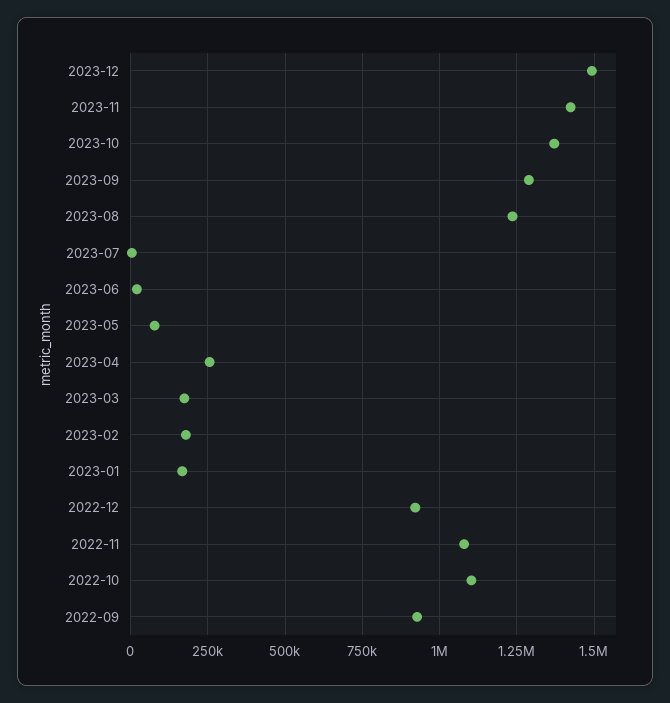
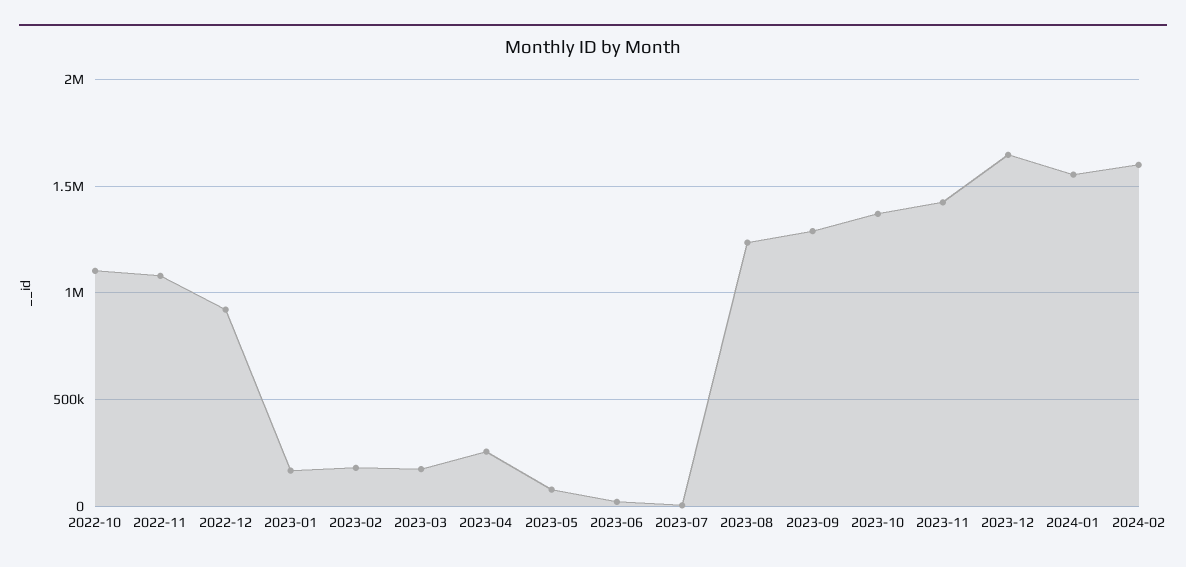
2023-12: 1500000 -> 1650000
2022-09: 925000 -> none
2024-01: none -> 1550000
2024-02: none -> 1600000

